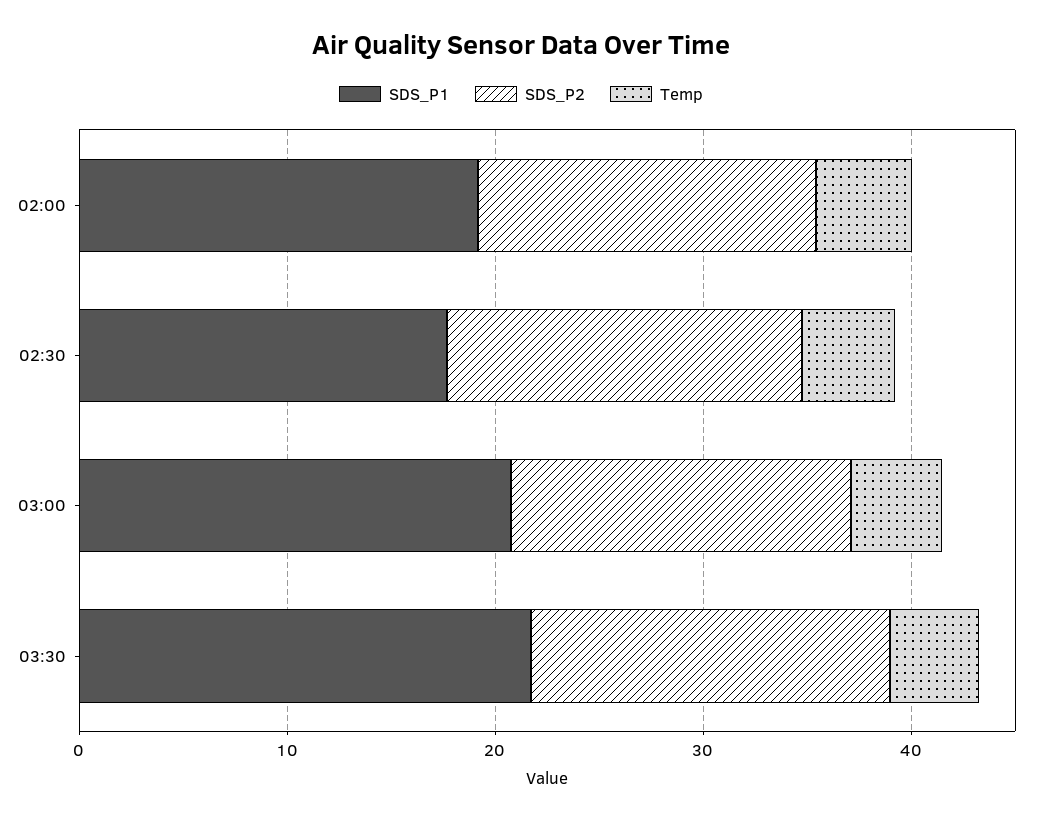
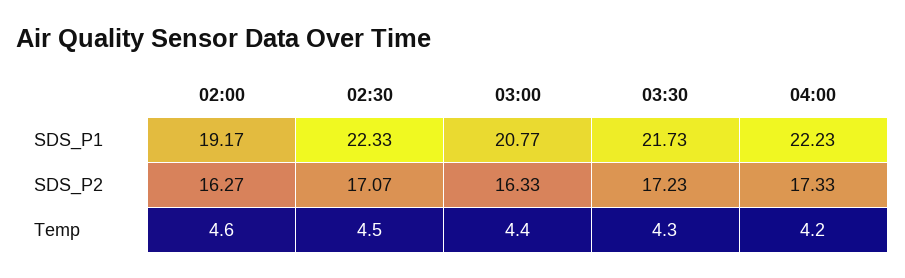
SDS_P1, 02:30: 18 -> 22.33
SDS_P1, 04:00: none -> 22.23
SDS_P2, 04:00: none -> 17.33
Temp, 04:00: none -> 4.2

